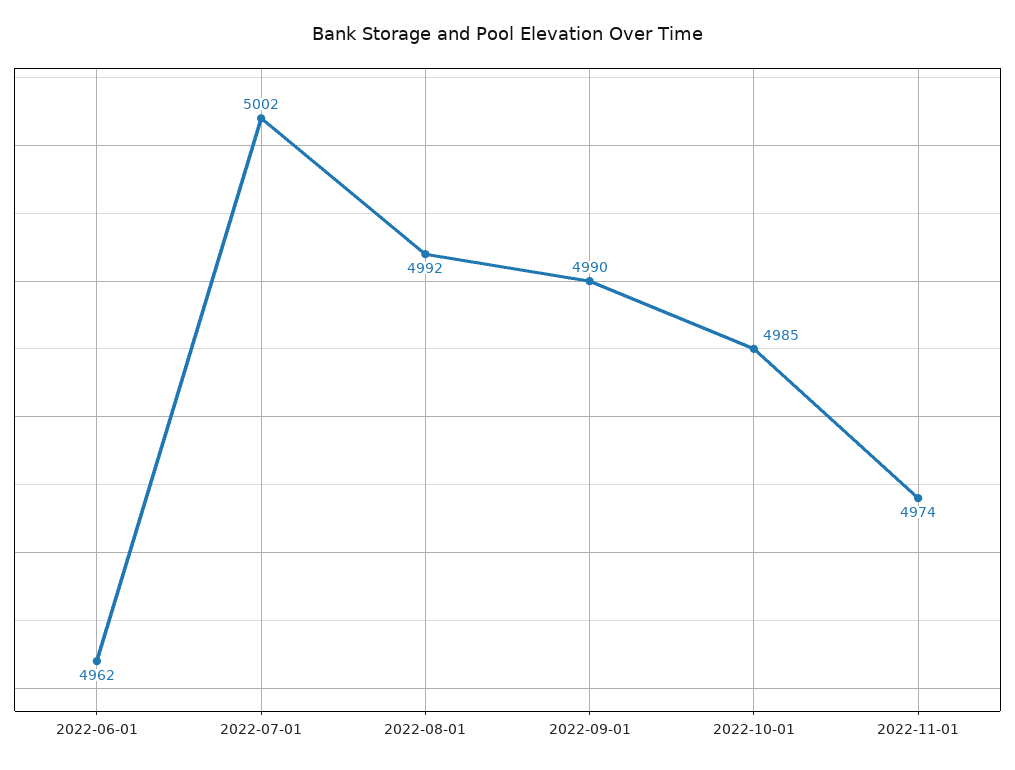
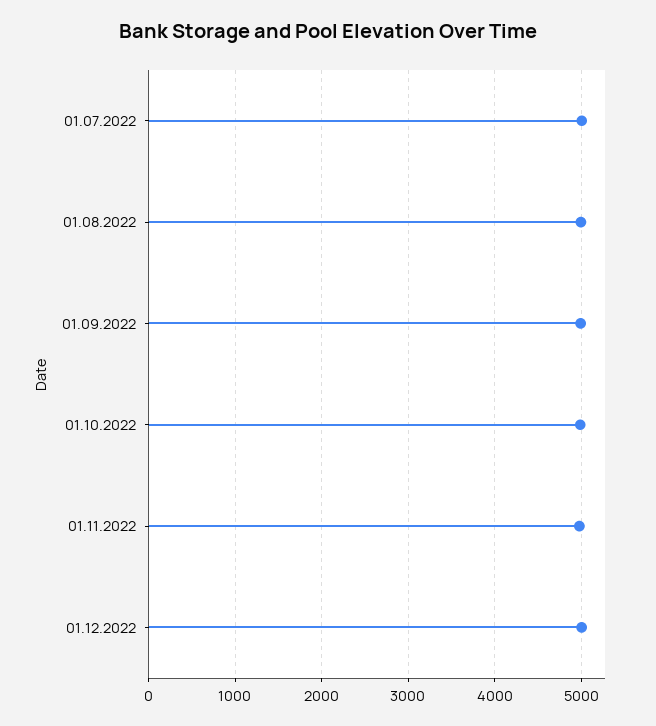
2022-06-01: 4962 -> none
01.12.2022: none -> 5000

